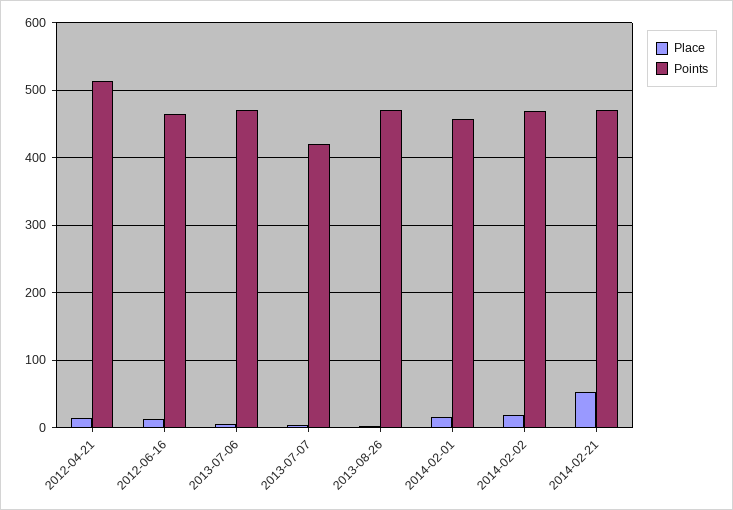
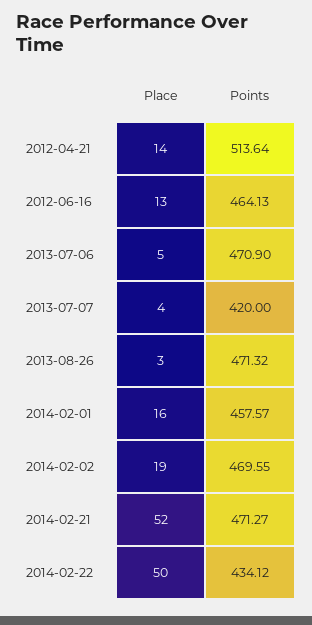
Place, 2014-02-22: none -> 50
Points, 2014-02-22: none -> 434.12

